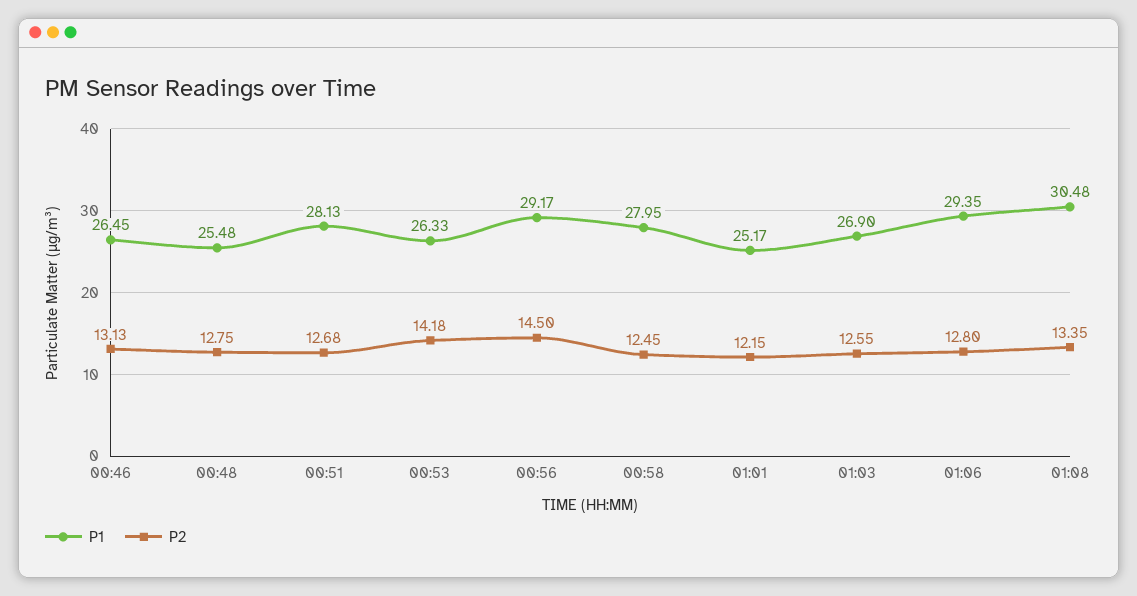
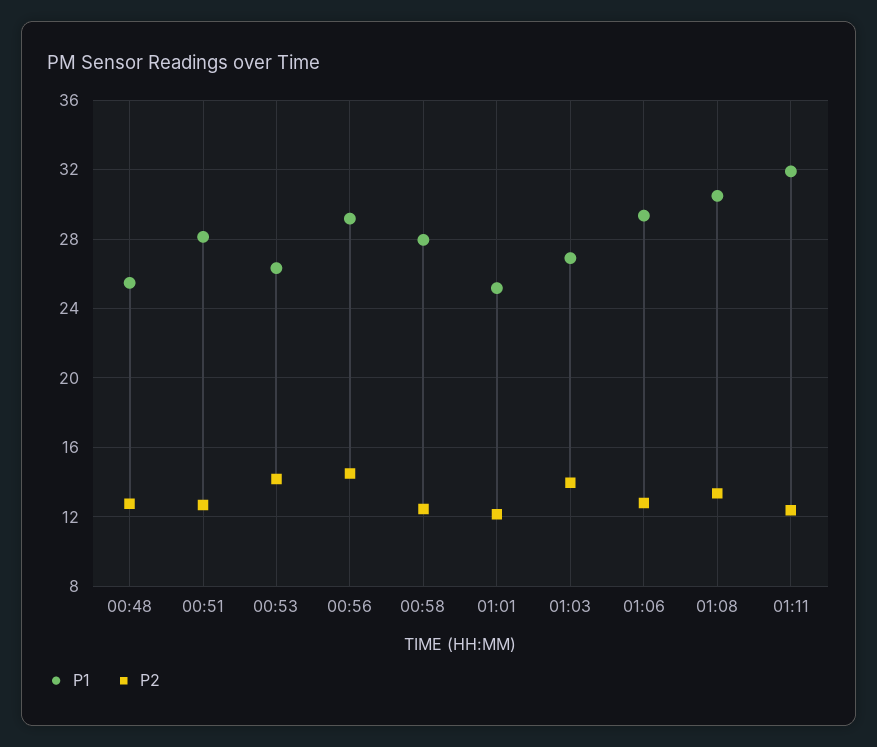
P1, 00:46: 26.45 -> none
P2, 00:46: 13.13 -> none
P2, 01:03: 12.55 -> 14
P1, 01:11: none -> 32
P2, 01:11: none -> 12.5

